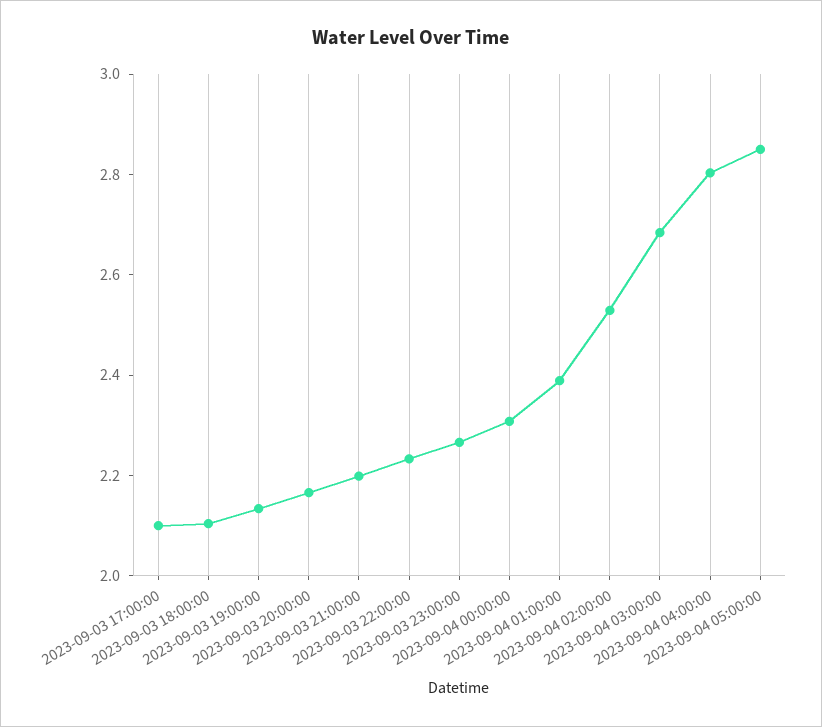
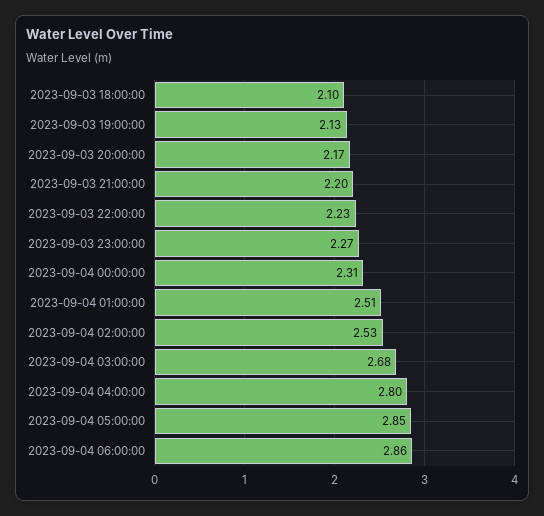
2023-09-03 17:00:00: 2.1 -> none
2023-09-04 01:00:00: 2.4 -> 2.51
2023-09-04 06:00:00: none -> 2.86

